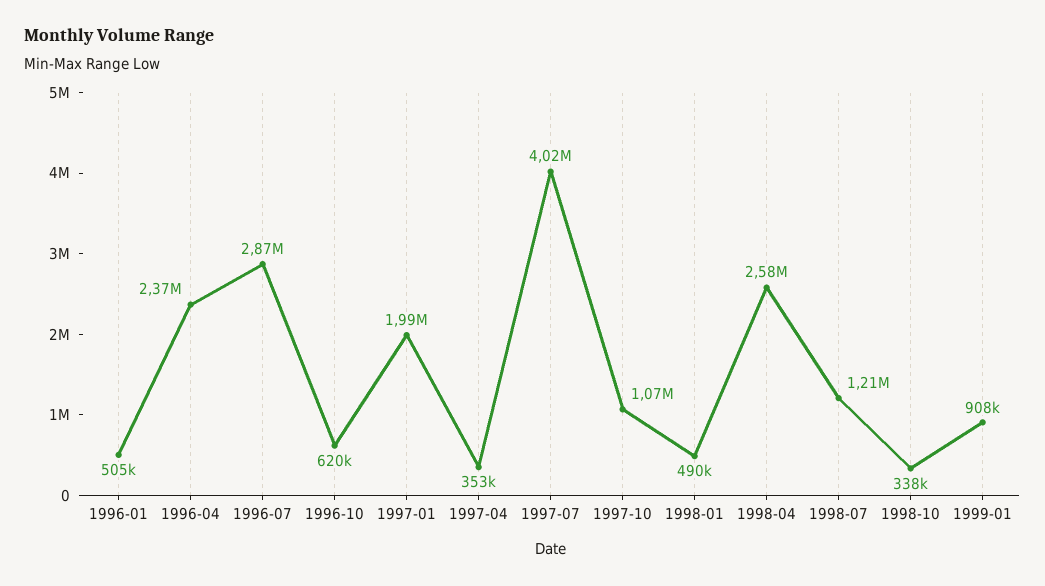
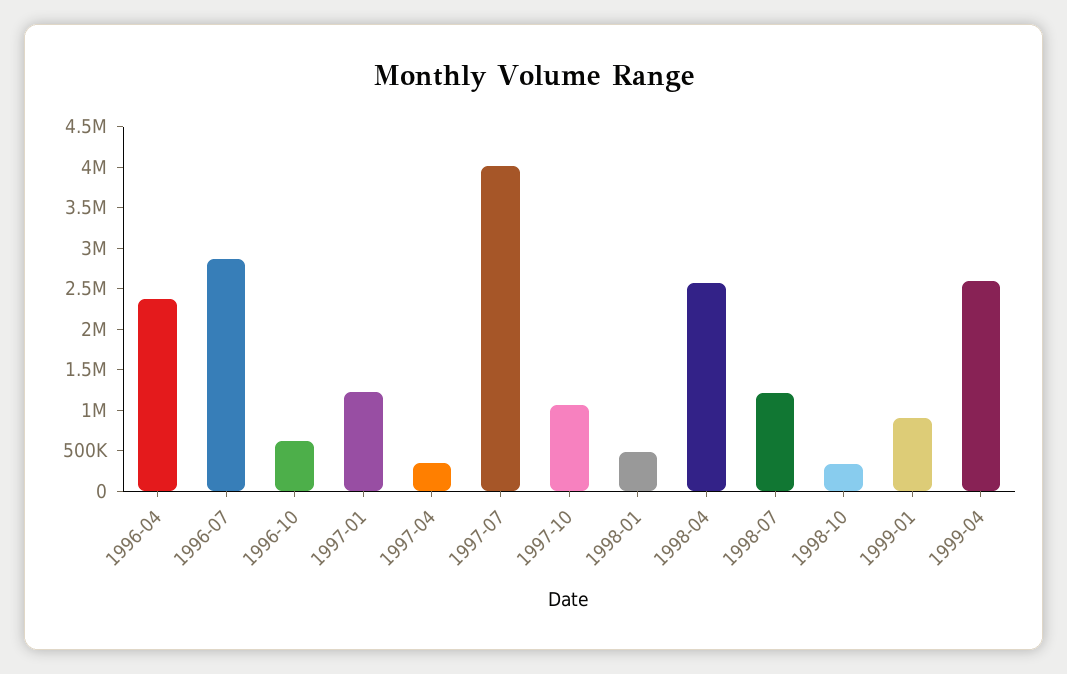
1996-01: 505000 -> none
1997-01: 1990000 -> 1200000
1999-04: none -> 2600000

